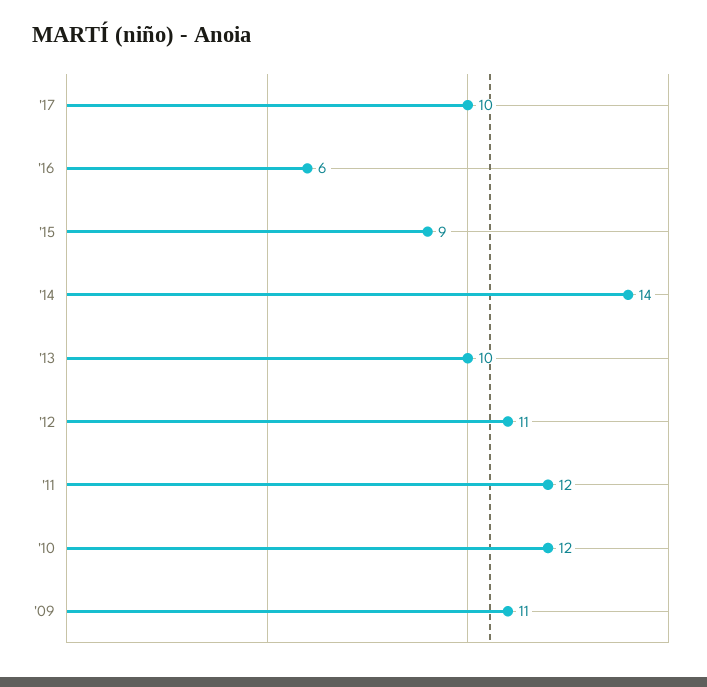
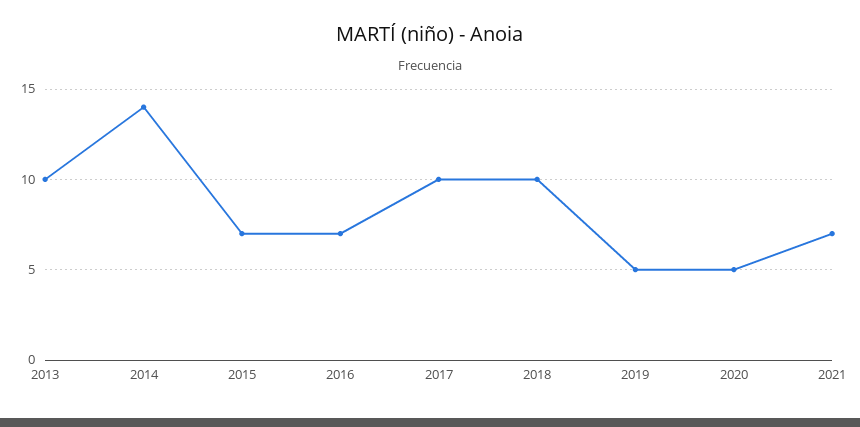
'16: 6 -> 7
'15: 9 -> 7
'12: 11 -> none
'11: 12 -> none
'10: 12 -> none
'09: 11 -> none
2018: none -> 10
2019: none -> 5
2020: none -> 5
2021: none -> 7

